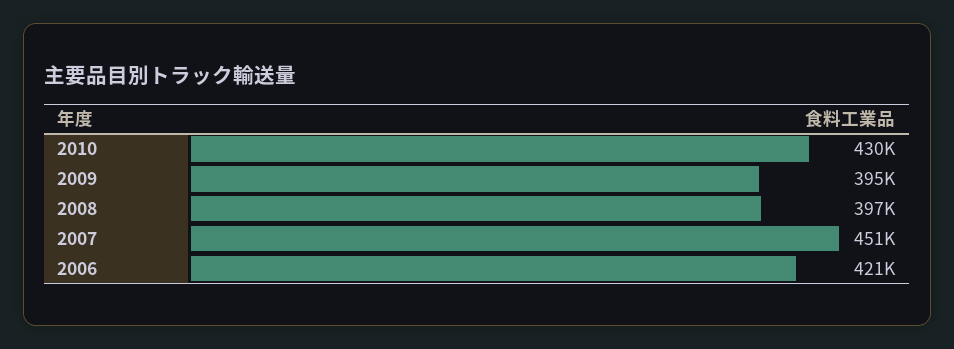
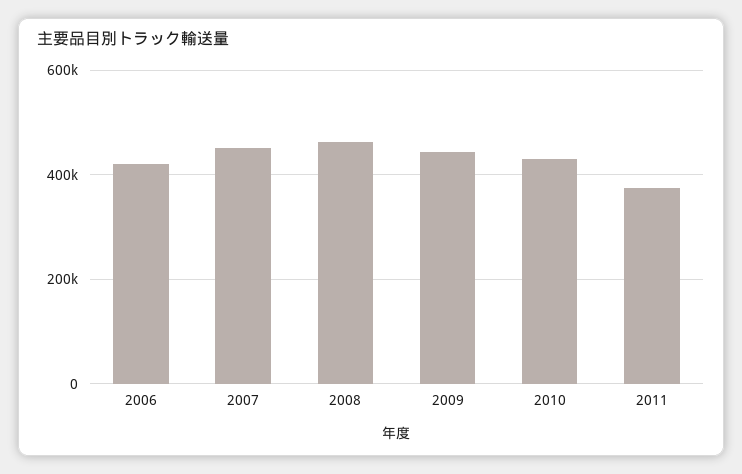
2009: 395000 -> 440000
2008: 397000 -> 460000
2011: none -> 380000

